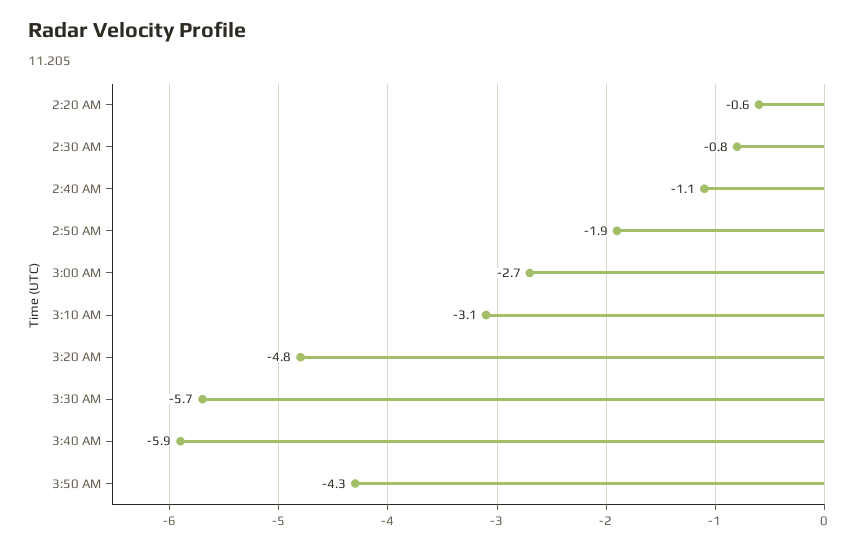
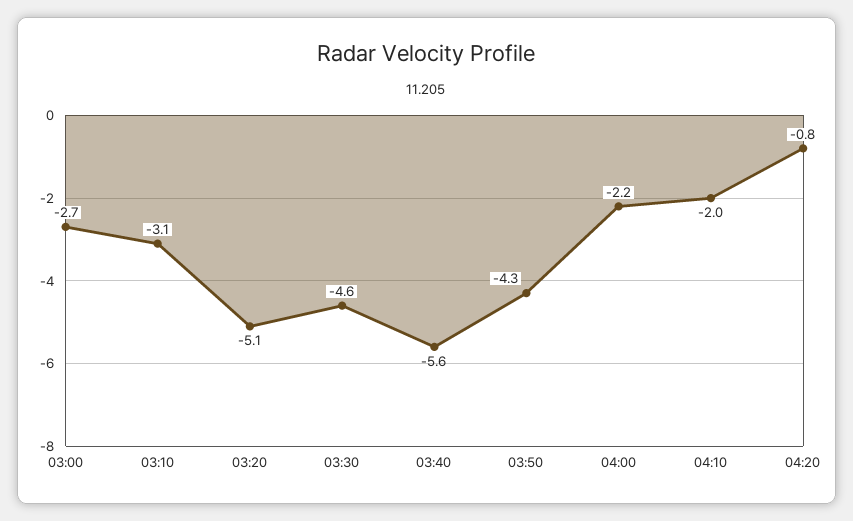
2:20 AM: -0.6 -> none
2:30 AM: -0.8 -> none
2:40 AM: -1.1 -> none
2:50 AM: -1.9 -> none
3:20 AM: -4.8 -> -5.1
3:30 AM: -5.7 -> -4.6
3:40 AM: -5.9 -> -5.6
04:00: none -> -2.2
04:10: none -> -2
04:20: none -> -0.8

